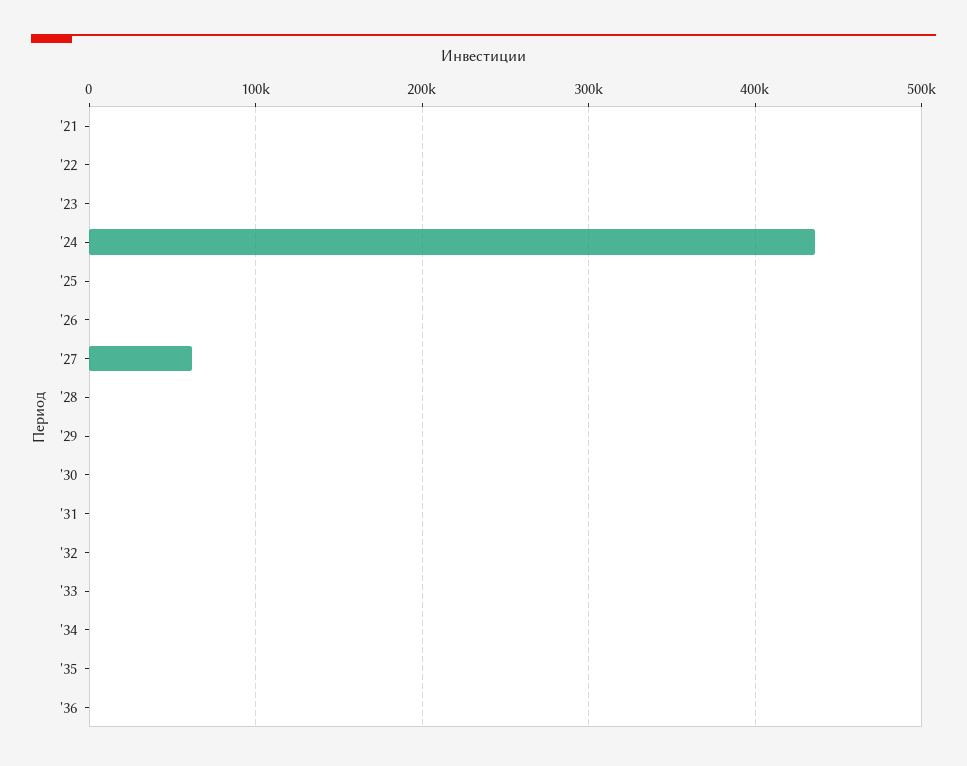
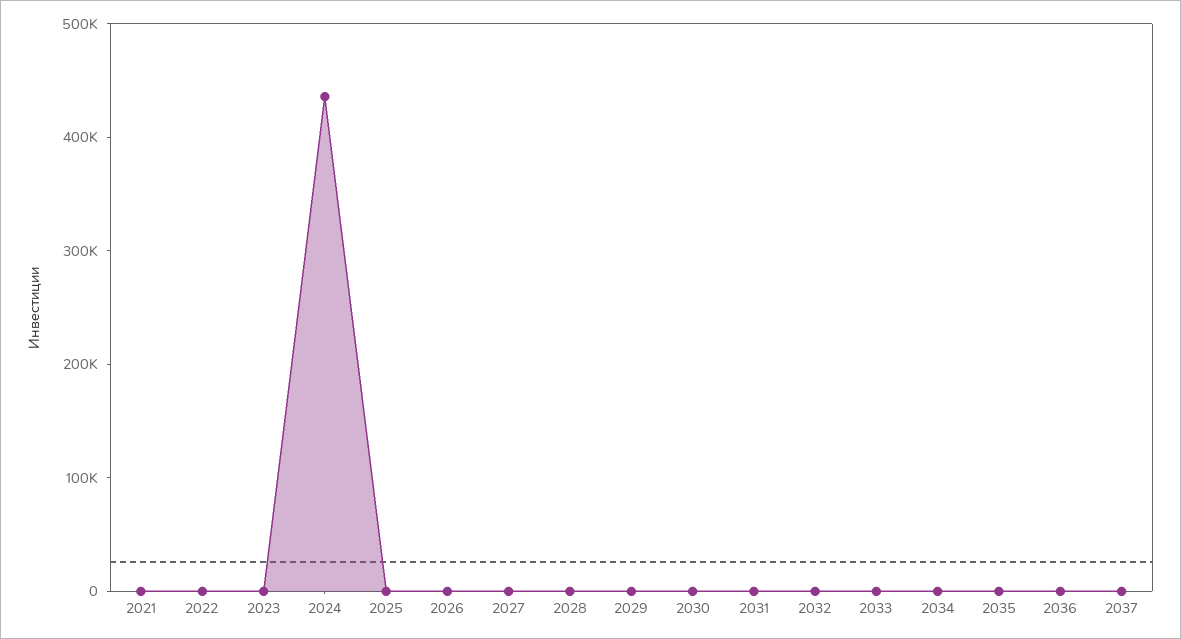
'27: 60000 -> 0
2037: none -> 0

